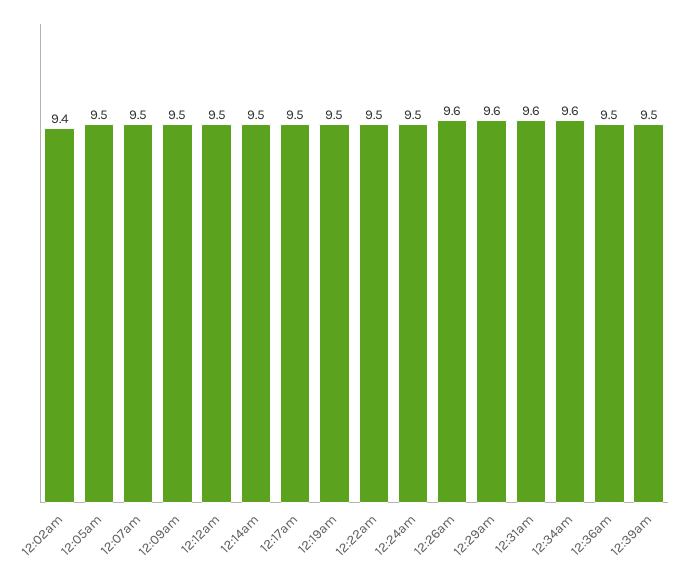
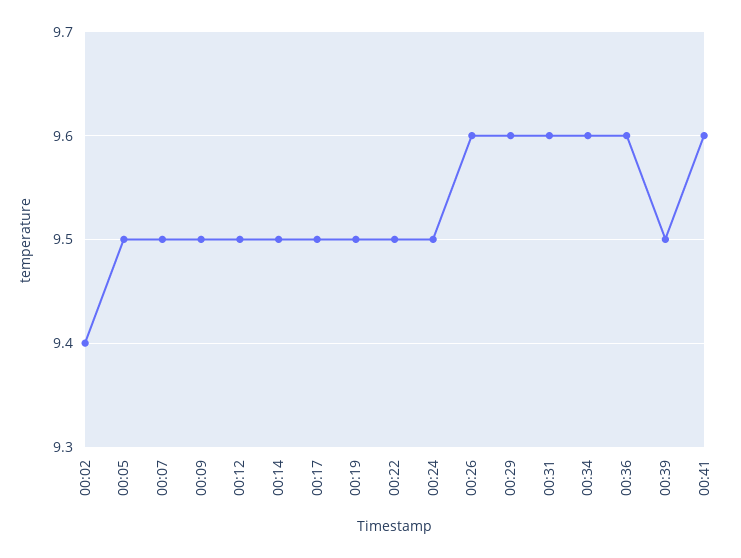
12:36am: 9.5 -> 9.6
00:41: none -> 9.6

